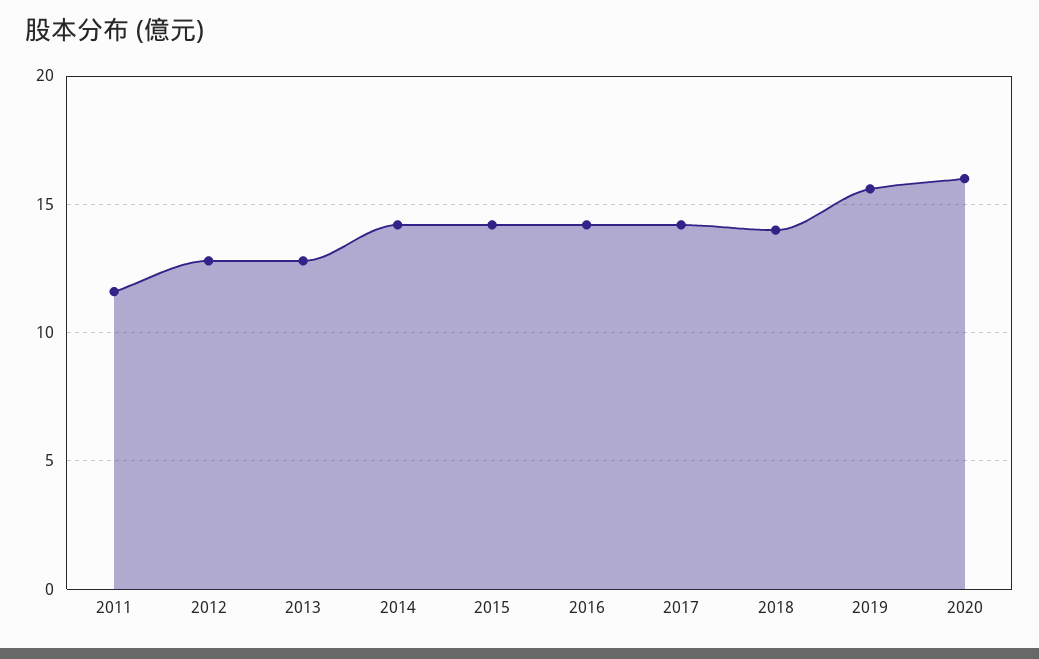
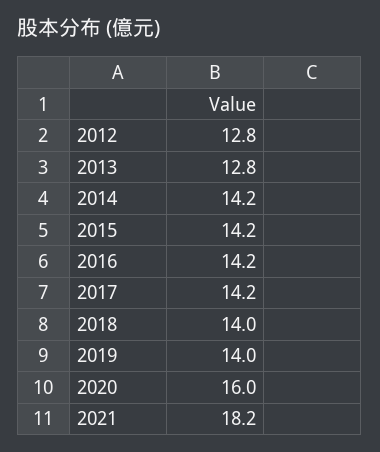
2011: 11.5 -> none
2019: 15.5 -> 14
2021: none -> 18.2

